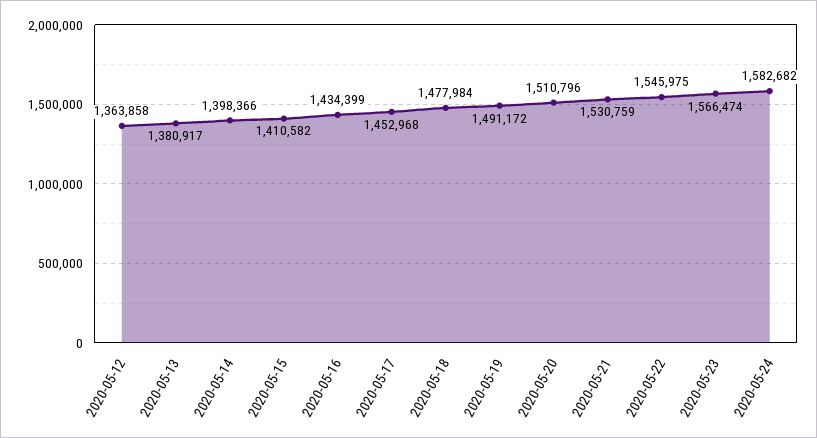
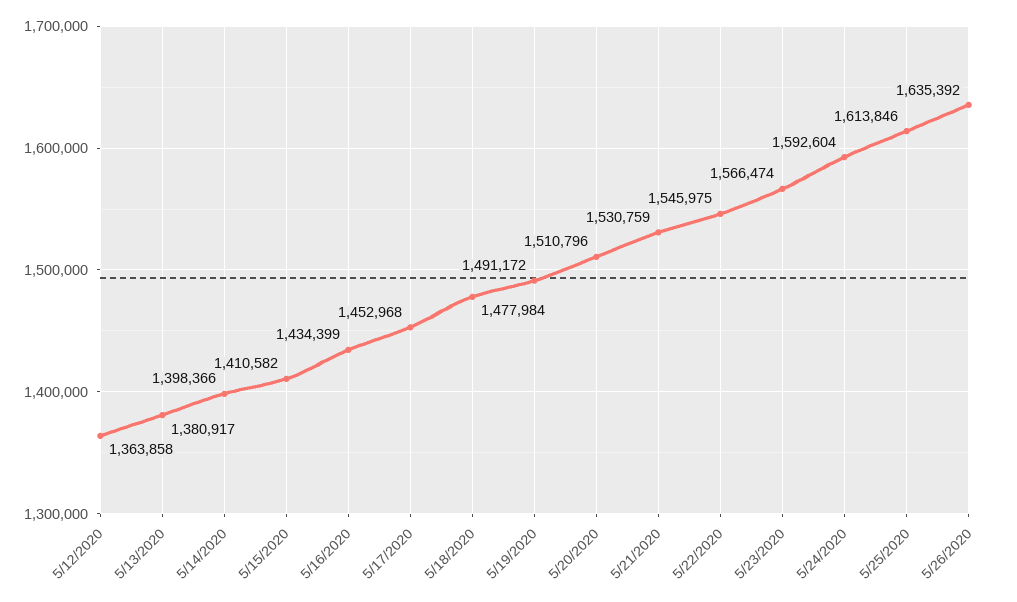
2020-05-24: 1582682 -> 1592604
5/25/2020: none -> 1613846
5/26/2020: none -> 1635392

